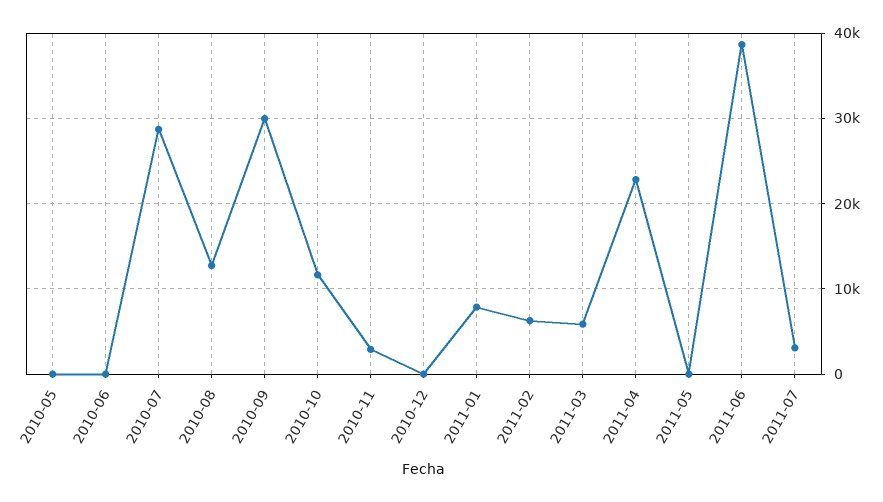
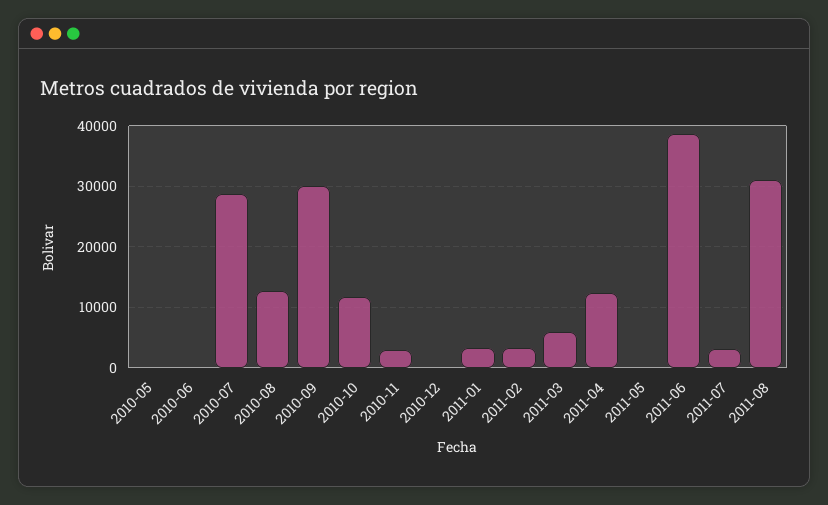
2011-01: 8000 -> 3000
2011-02: 6000 -> 3000
2011-04: 23000 -> 12000
2011-08: none -> 31000

